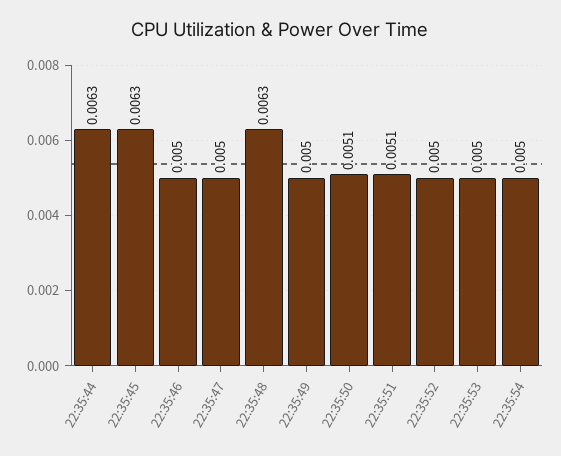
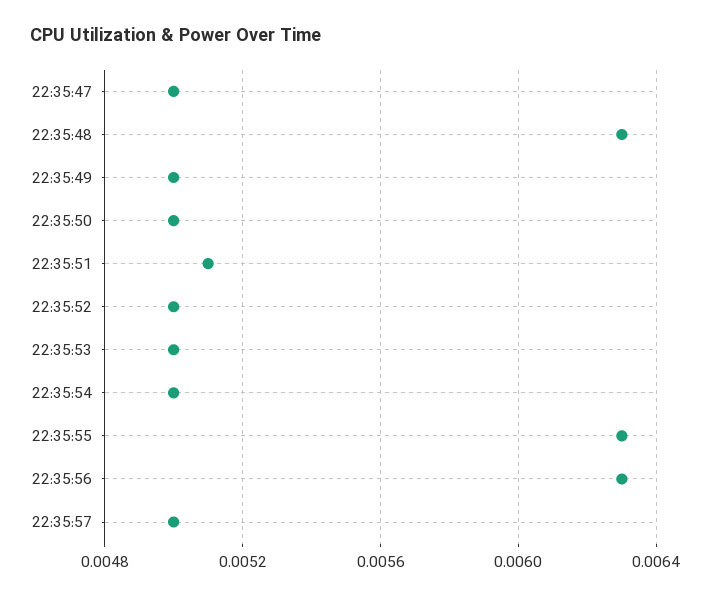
22:35:44: 0.0063 -> none
22:35:45: 0.0063 -> none
22:35:46: 0.005 -> none
22:35:50: 0.0051 -> 0.005
22:35:55: none -> 0.0063
22:35:56: none -> 0.0063
22:35:57: none -> 0.005

